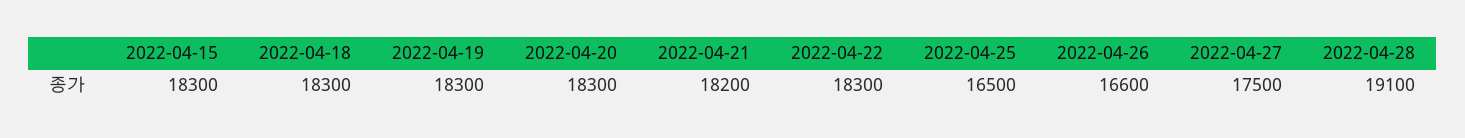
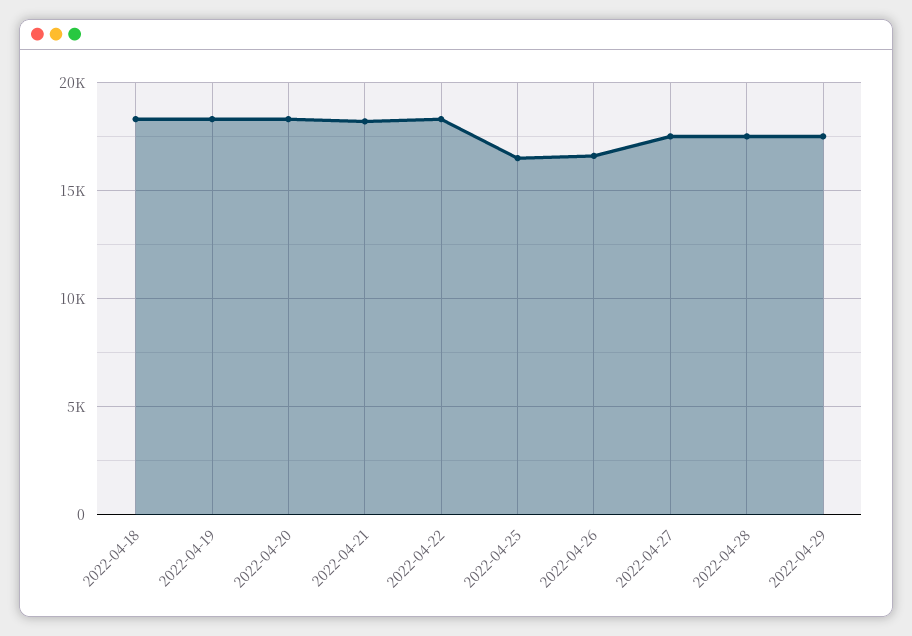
2022-04-15: 18300 -> none
2022-04-28: 19100 -> 17500
2022-04-29: none -> 17500

